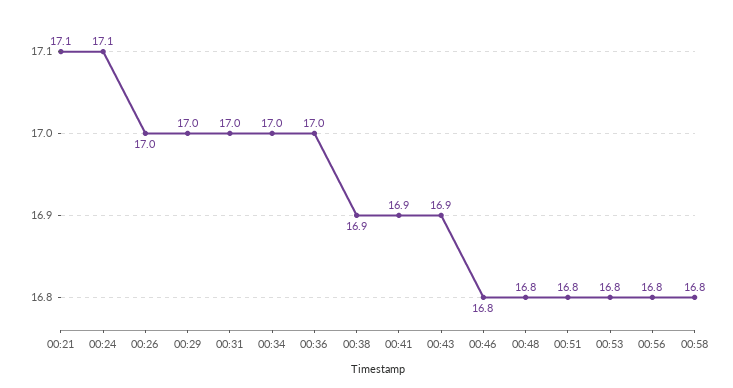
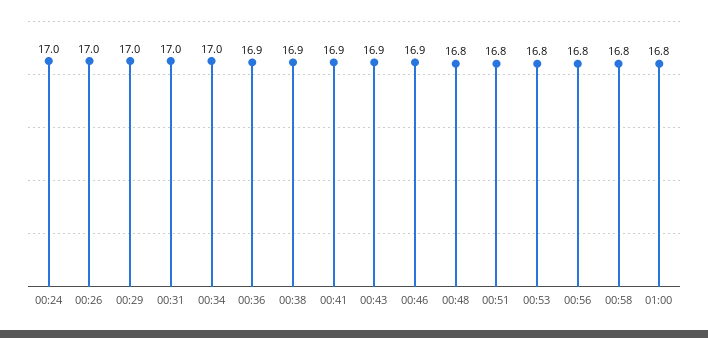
00:21: 17.1 -> none
00:24: 17.1 -> 17
00:36: 17 -> 16.9
00:46: 16.8 -> 16.9
01:00: none -> 16.8

